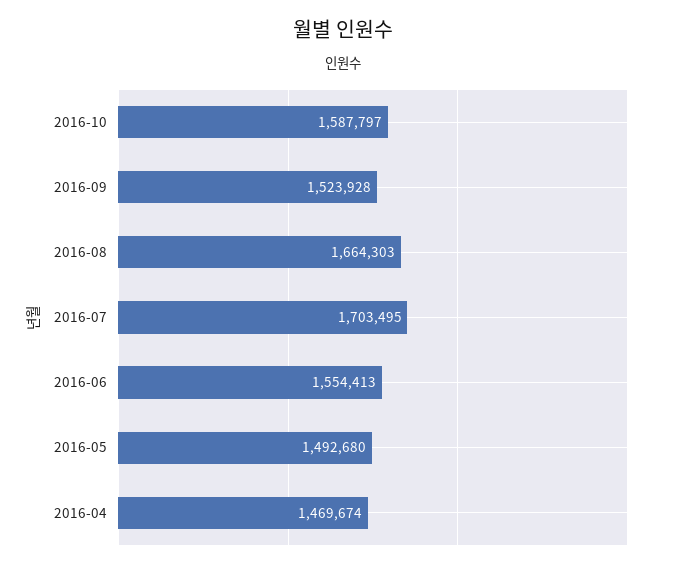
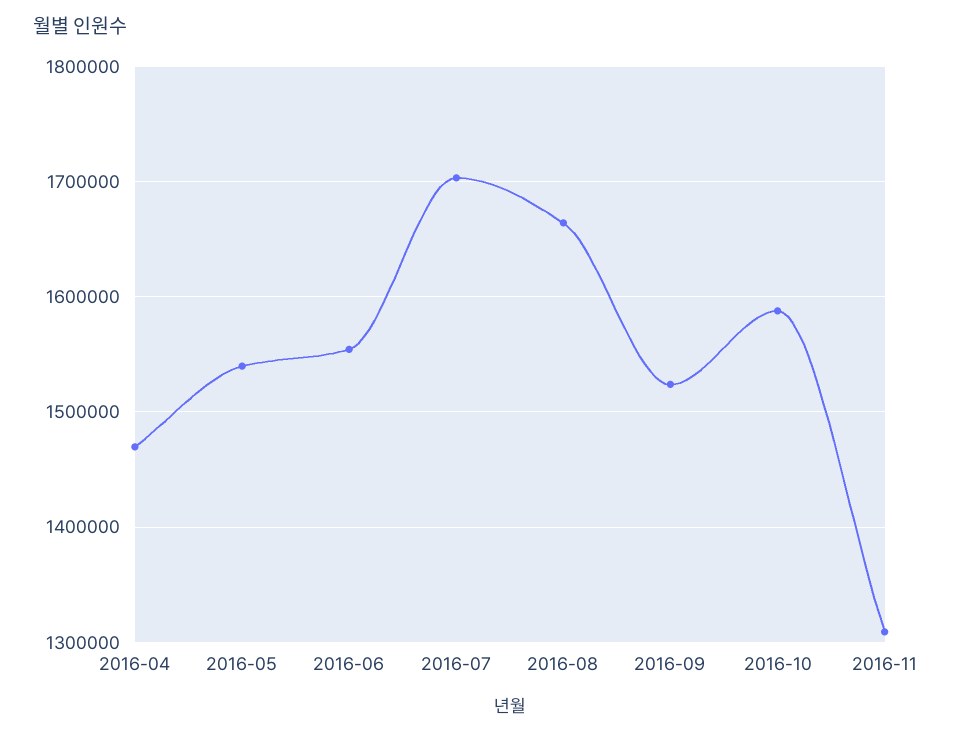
2016-05: 1492680 -> 1540000
2016-11: none -> 1310000

